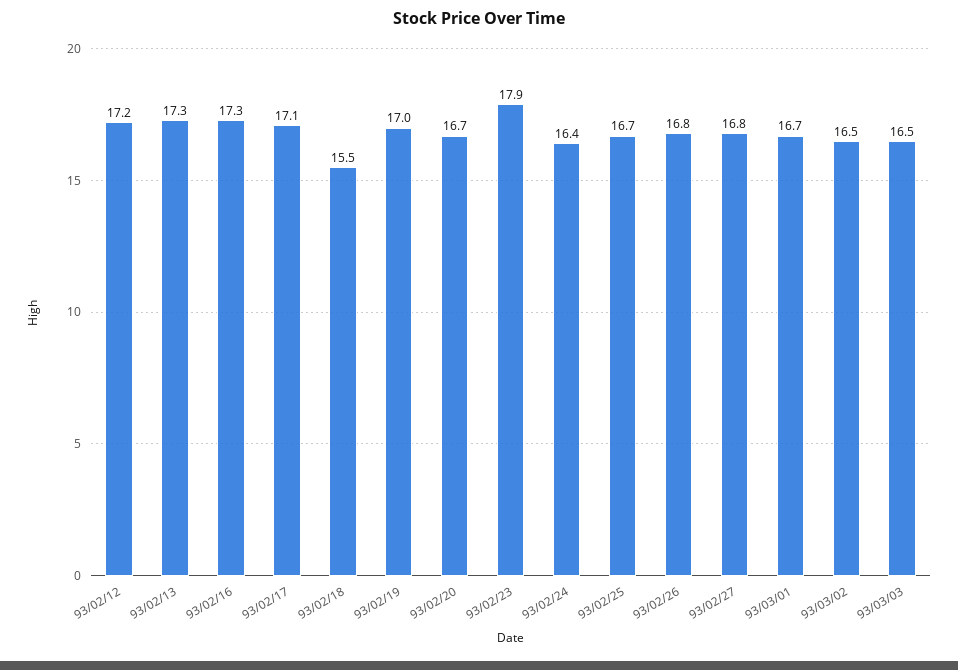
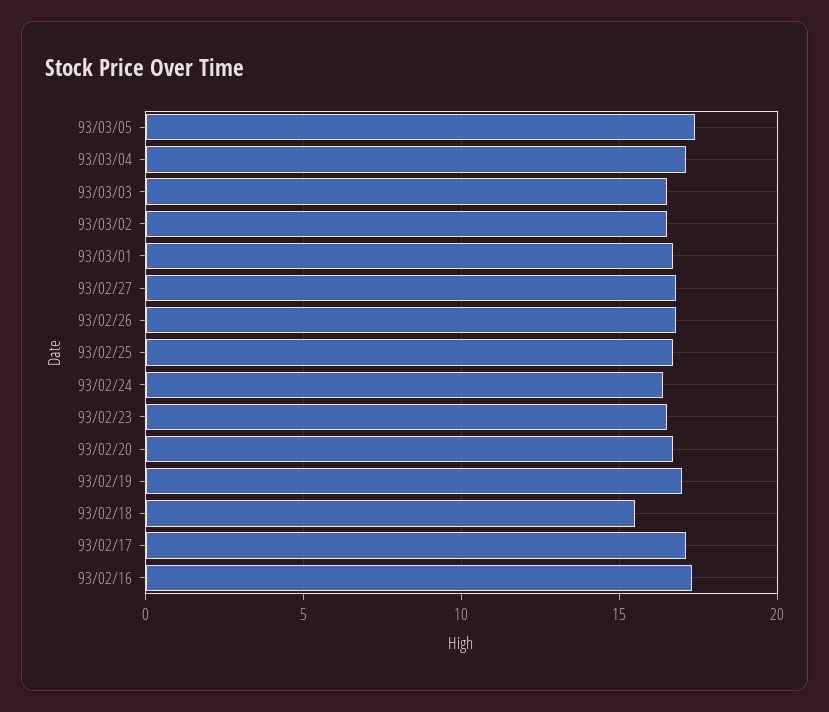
93/02/12: 17.2 -> none
93/02/13: 17.3 -> none
93/02/23: 17.9 -> 16.5
93/03/05: none -> 17.5
93/03/04: none -> 17

